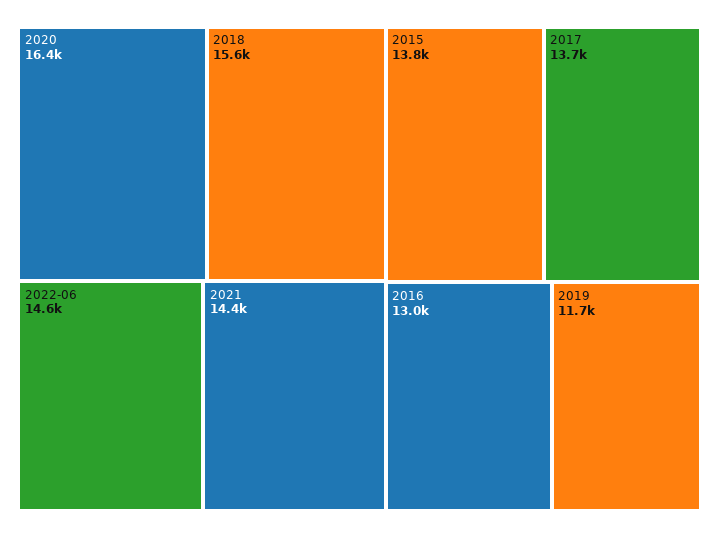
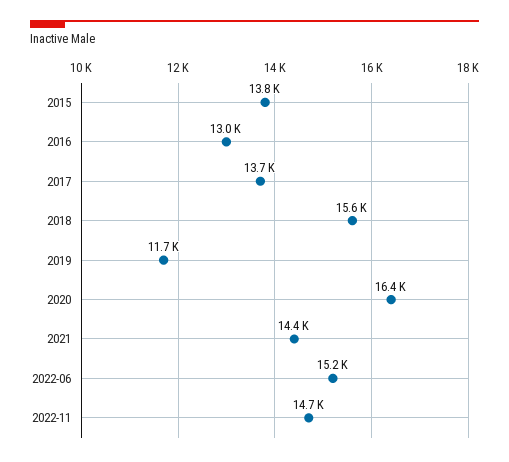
2022-06: 14600 -> 15200
2022-11: none -> 14700

